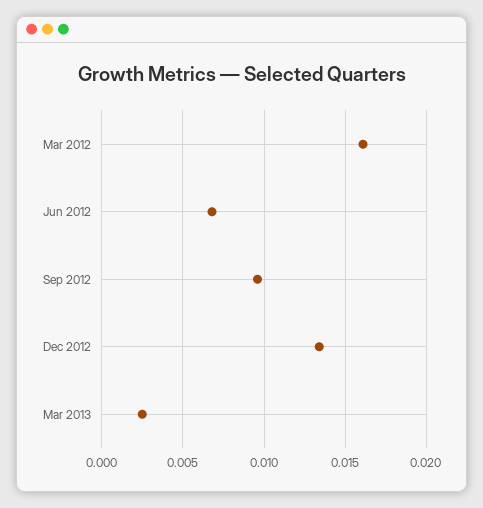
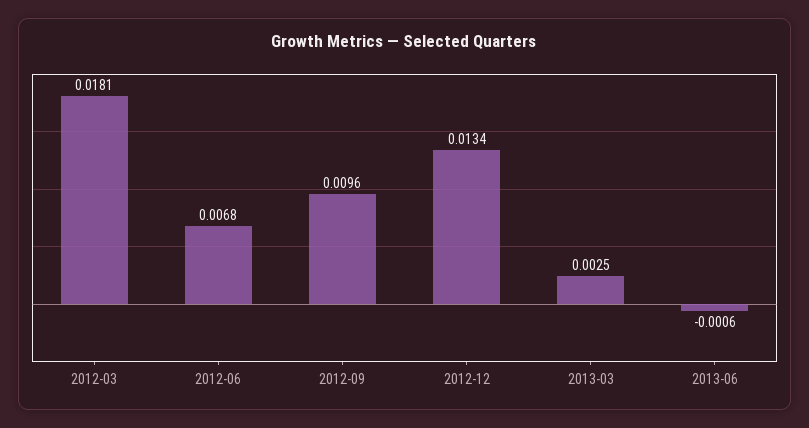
Mar 2012: 0.016 -> 0.0181
2013-06: none -> -0.0006

